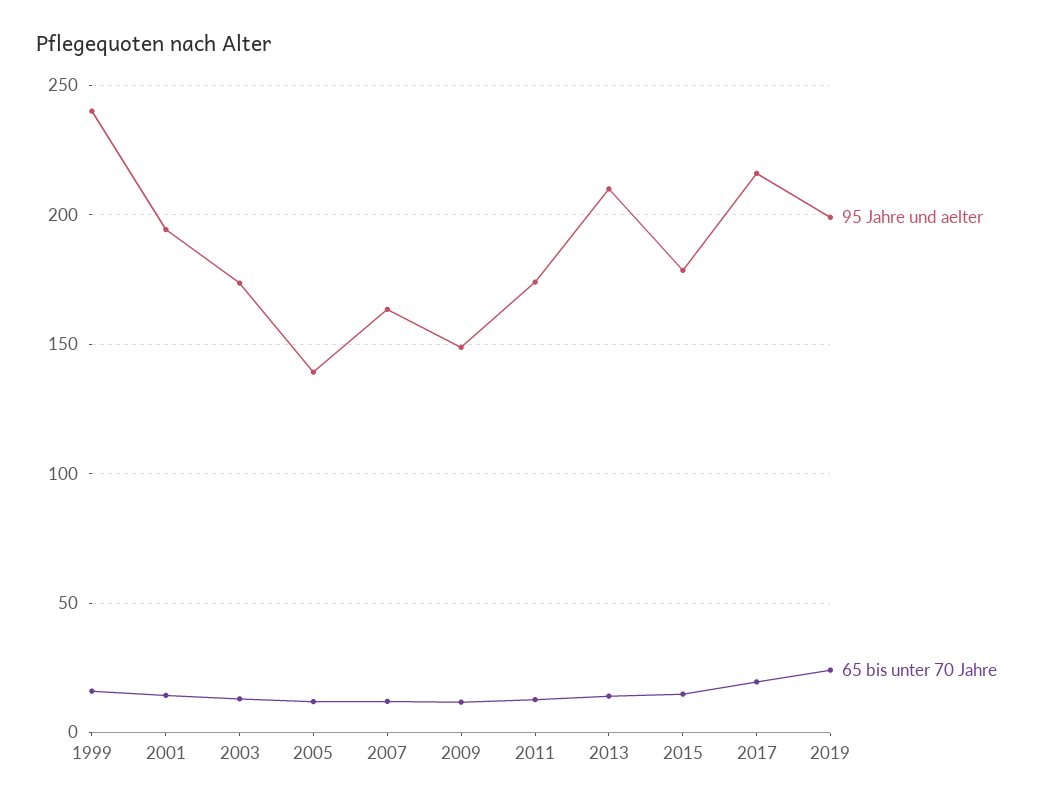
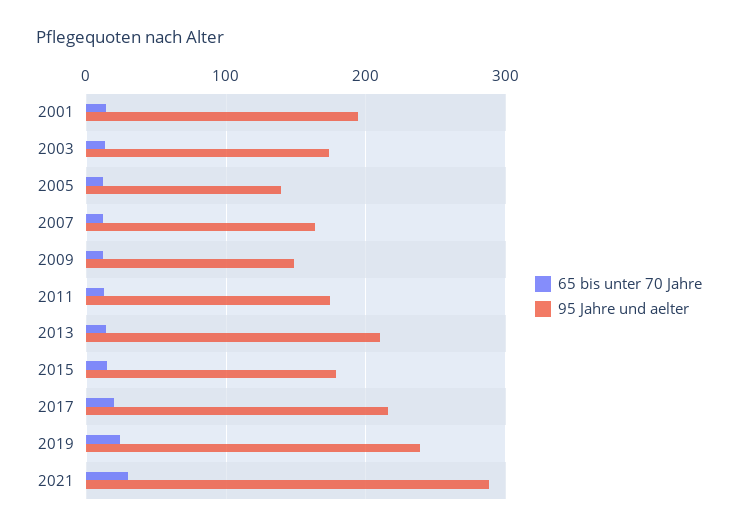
95 Jahre und aelter, 1999: 240 -> none
65 bis unter 70 Jahre, 1999: 15 -> none
95 Jahre und aelter, 2019: 200 -> 240
65 bis unter 70 Jahre, 2021: none -> 30
95 Jahre und aelter, 2021: none -> 290

